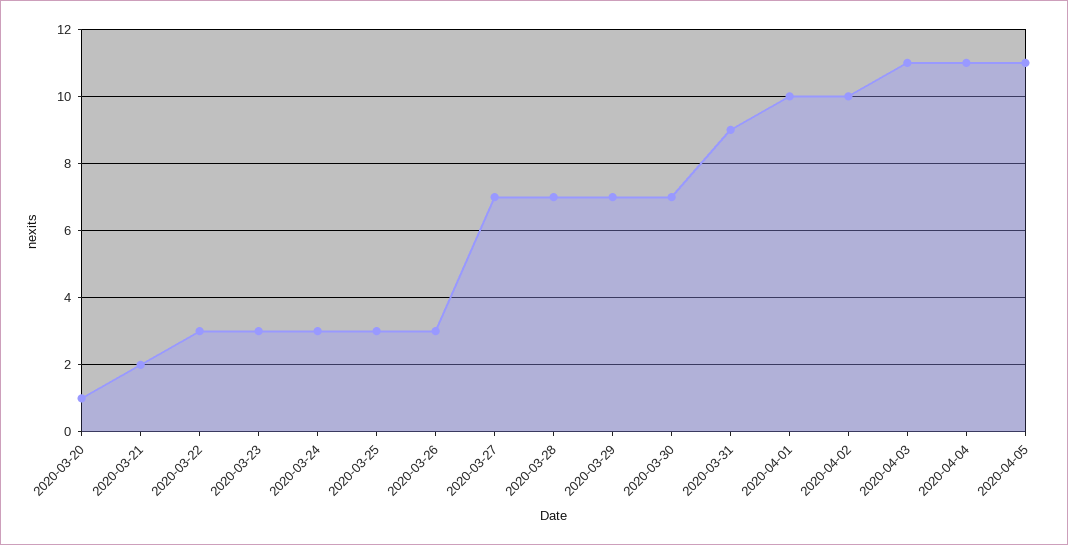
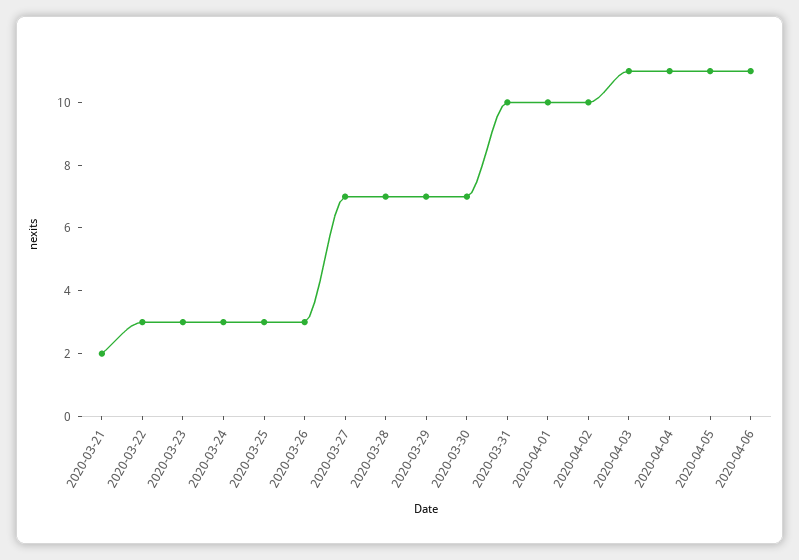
2020-03-20: 1 -> none
2020-03-31: 9 -> 10
2020-04-06: none -> 11

